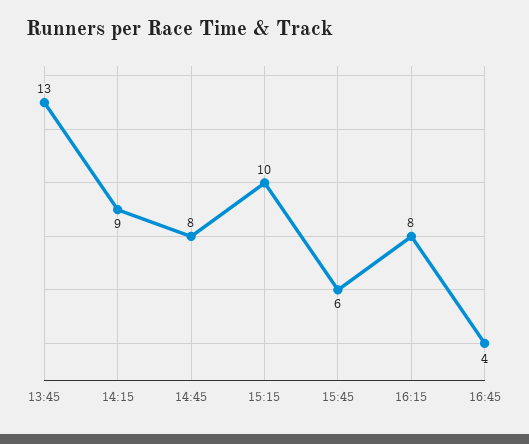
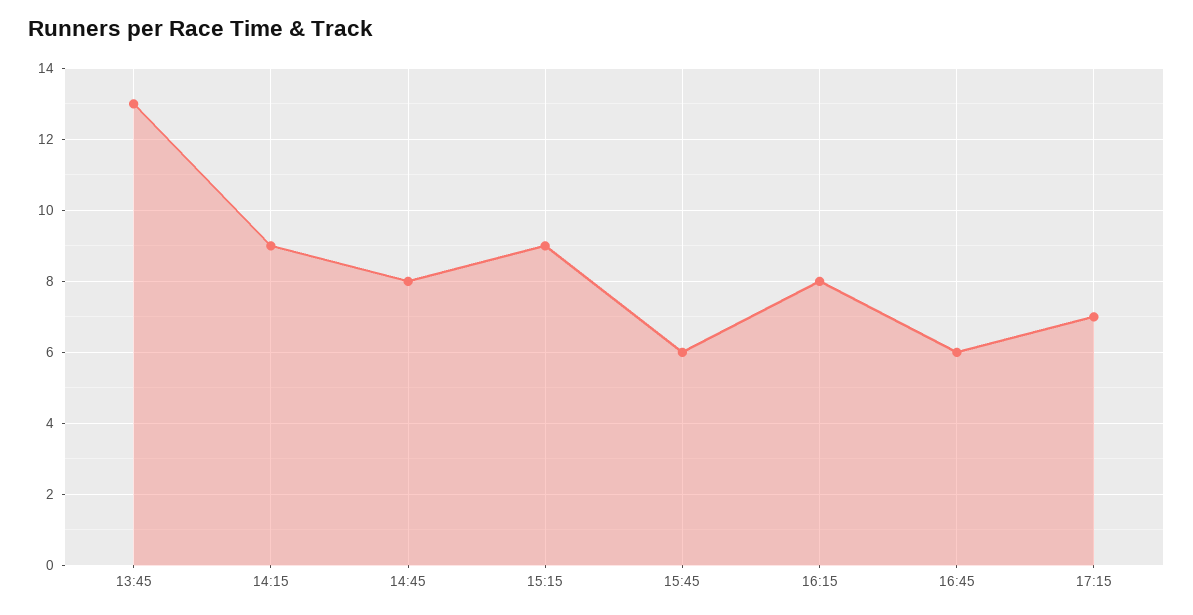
15:15: 10 -> 9
16:45: 4 -> 6
17:15: none -> 7

